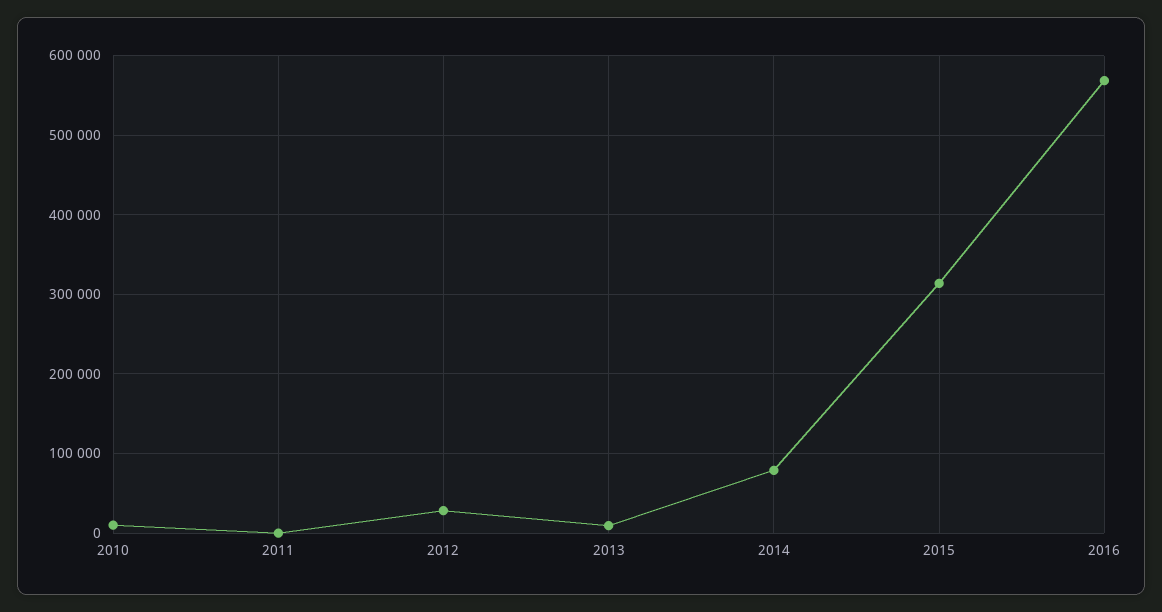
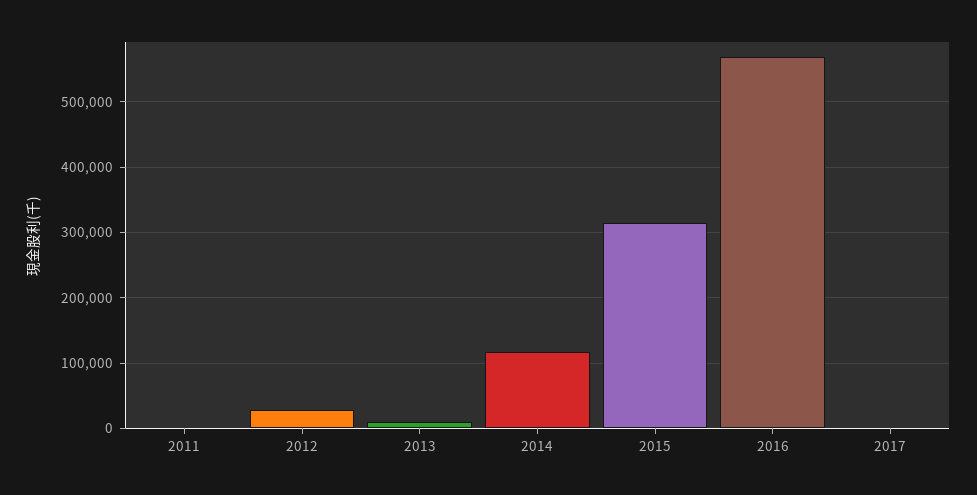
2010: 10000 -> none
2014: 80000 -> 120000
2017: none -> 0

